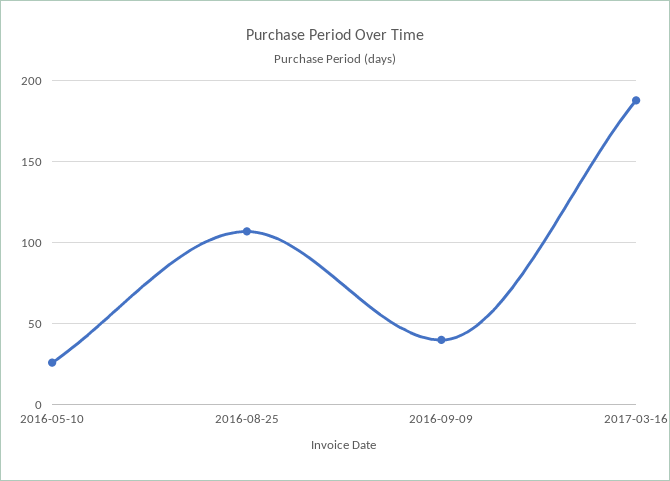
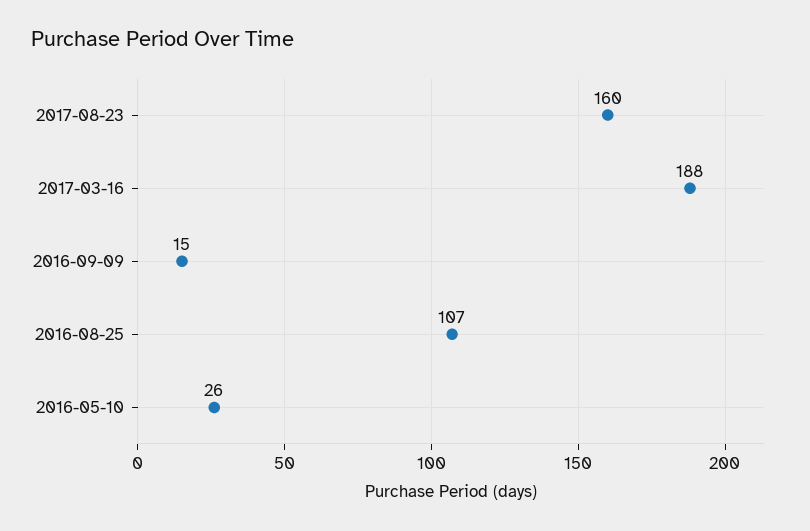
2016-09-09: 40 -> 15
2017-08-23: none -> 160

